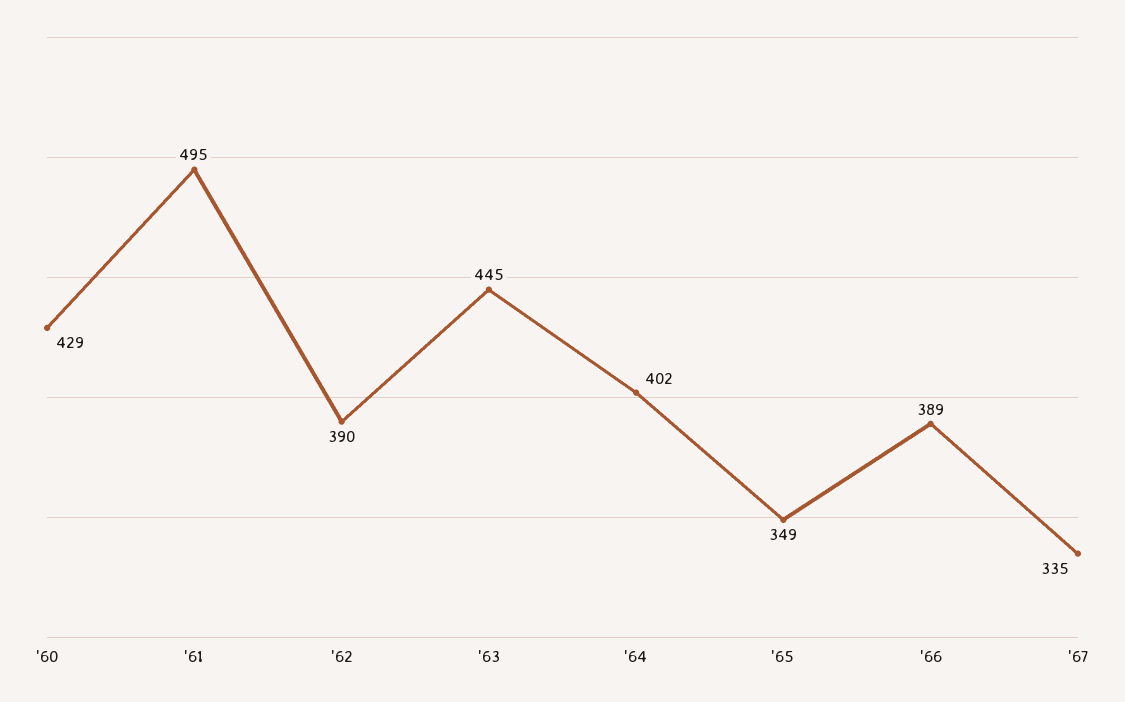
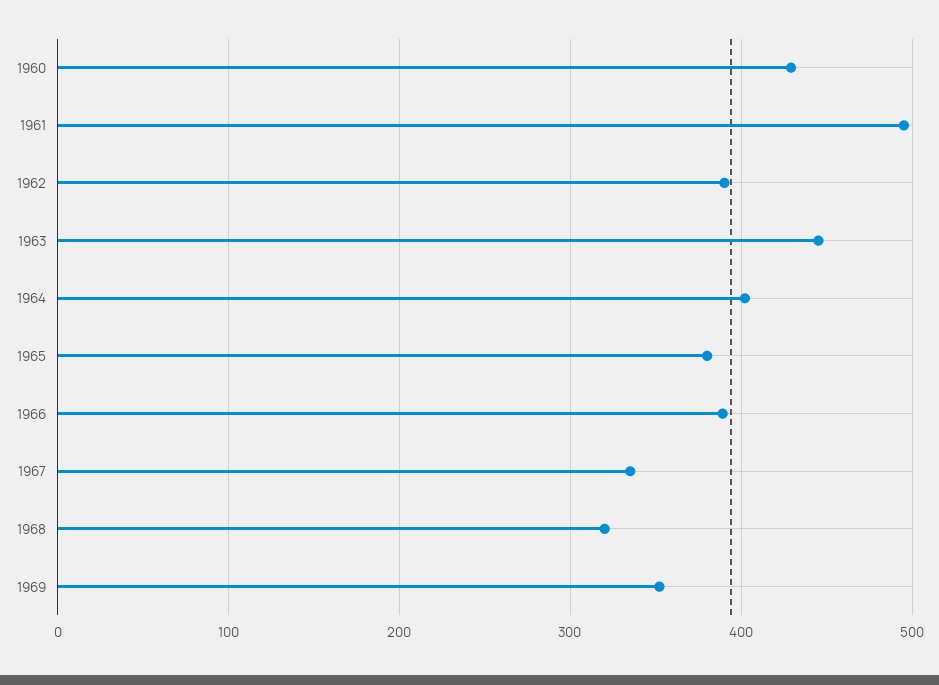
'65: 349 -> 380
1968: none -> 320
1969: none -> 350

